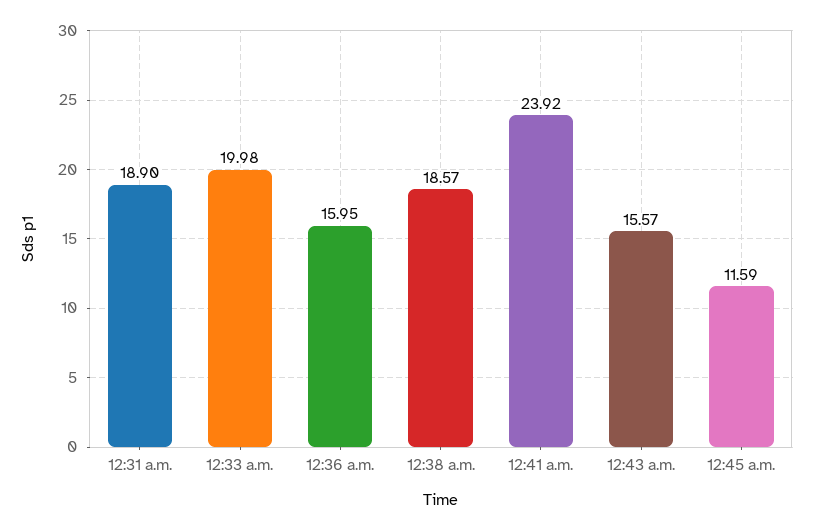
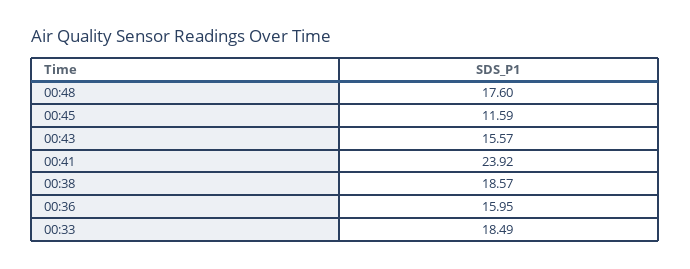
12:31 a.m.: 18.9 -> none
12:33 a.m.: 19.98 -> 18.49
00:48: none -> 17.6

